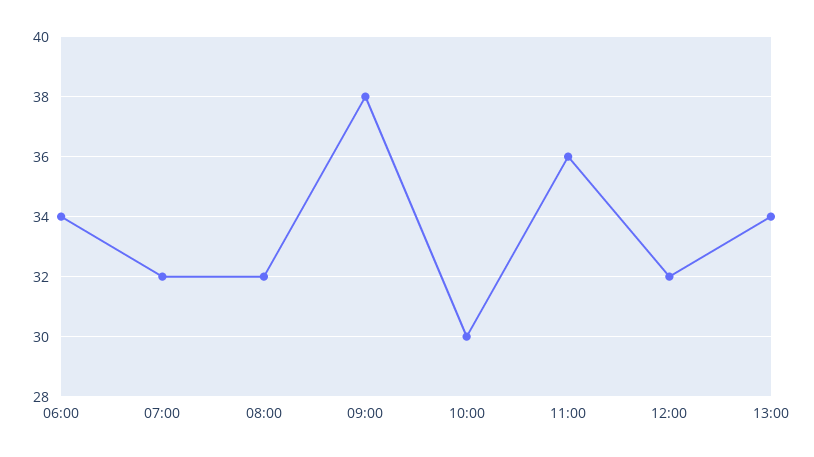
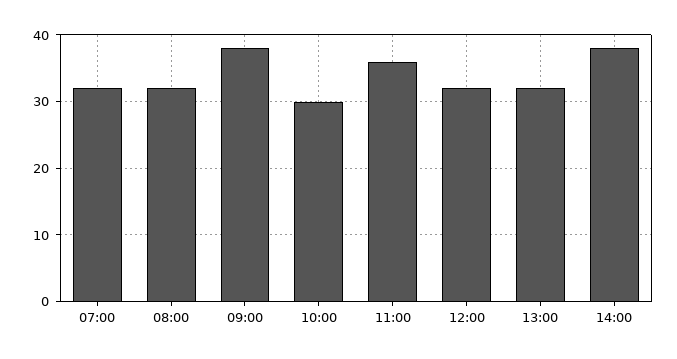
06:00: 34 -> none
13:00: 34 -> 32
14:00: none -> 38

